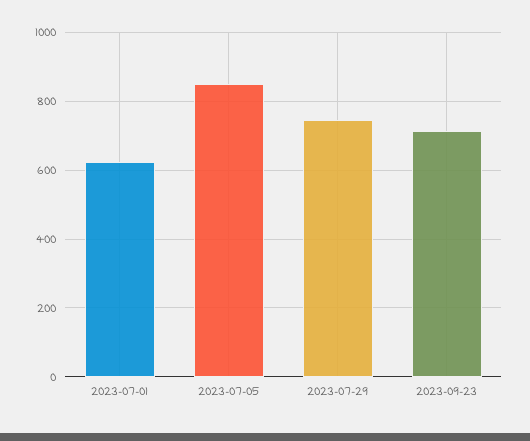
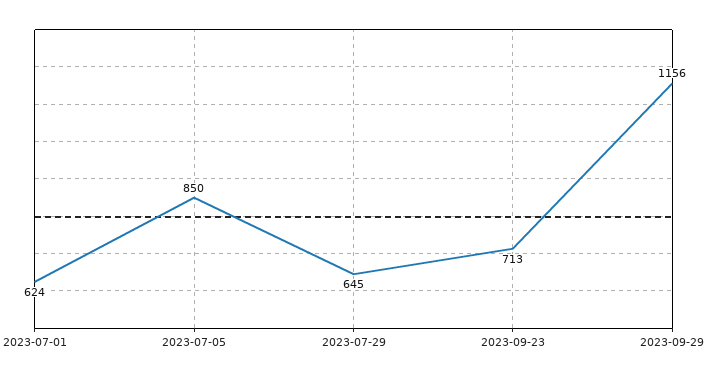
2023-07-29: 740 -> 645
2023-09-29: none -> 1156

